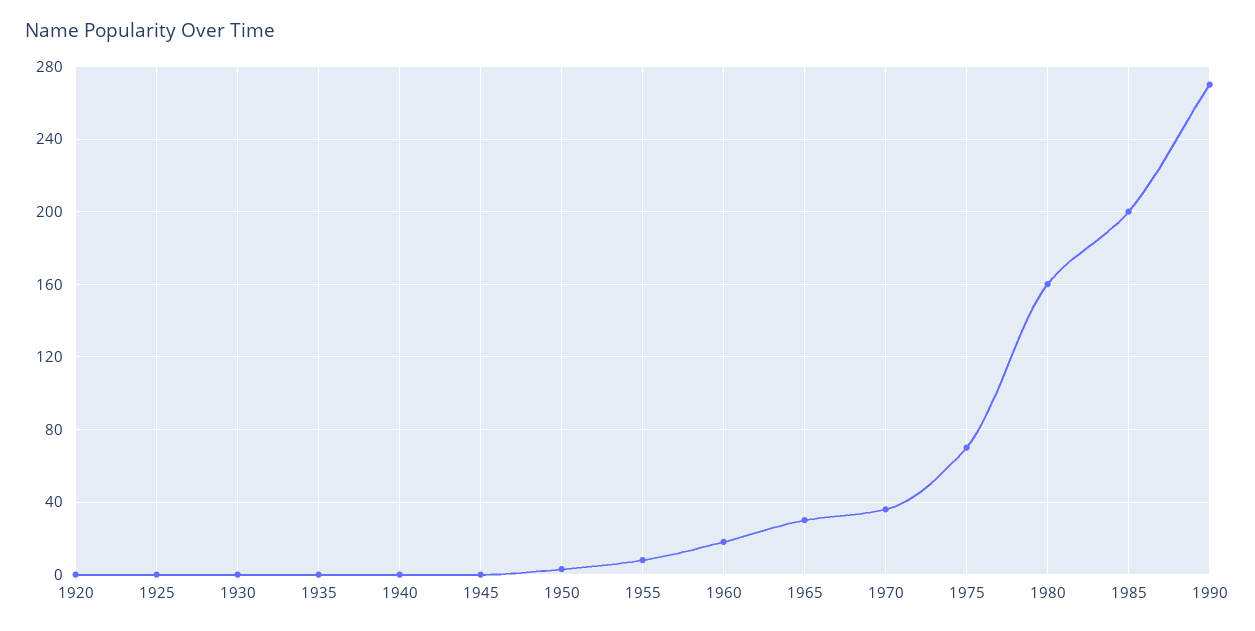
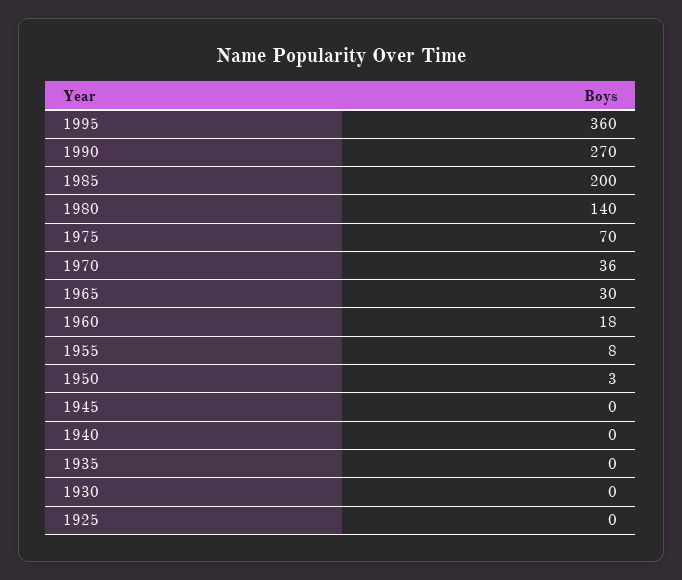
1920: 0 -> none
1980: 160 -> 140
1995: none -> 360

